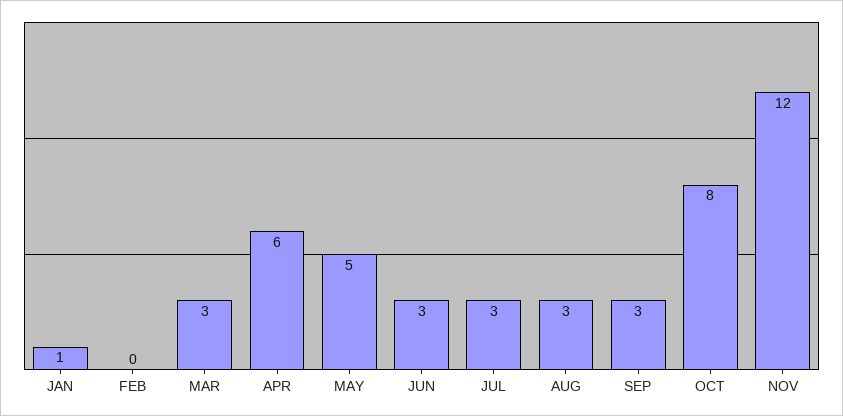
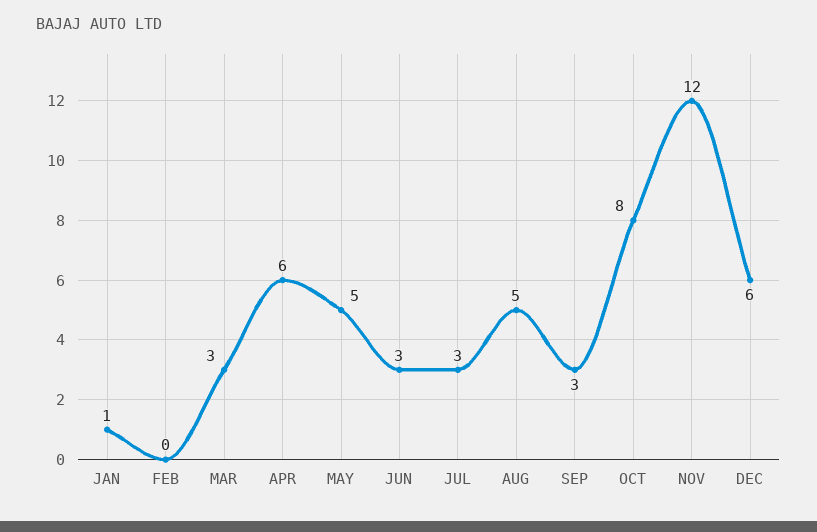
AUG: 3 -> 5
DEC: none -> 6

